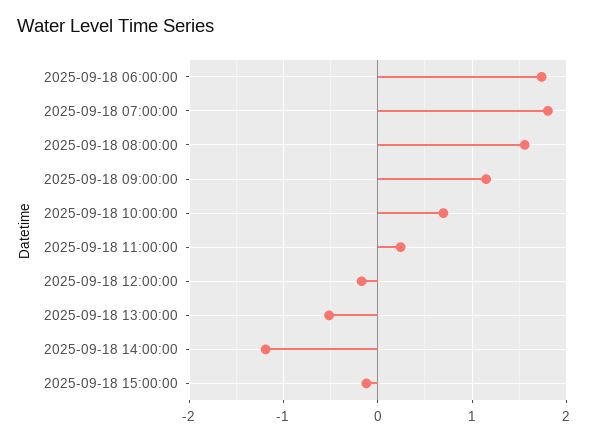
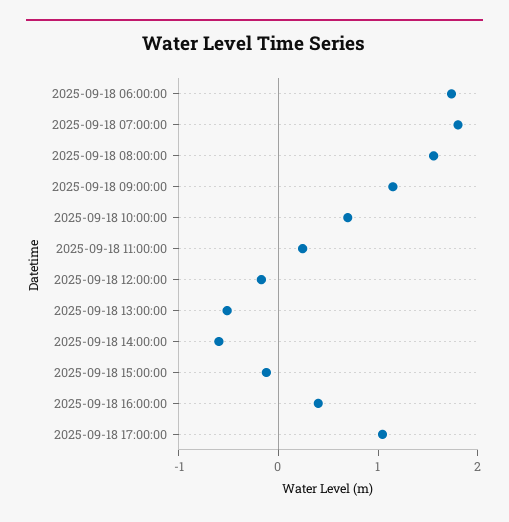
2025-09-18 14:00:00: -1.2 -> -0.6
2025-09-18 16:00:00: none -> 0.4
2025-09-18 17:00:00: none -> 1

